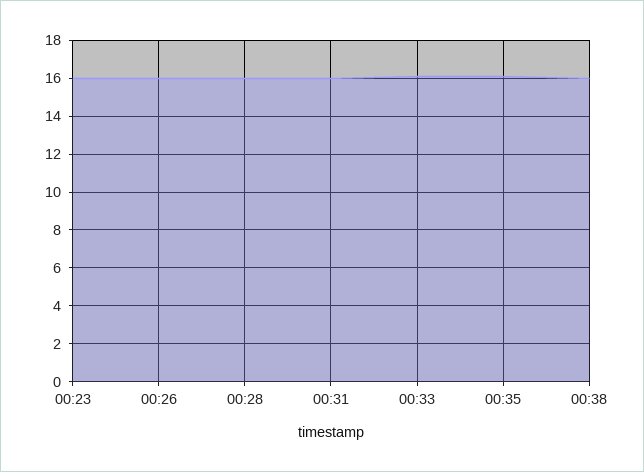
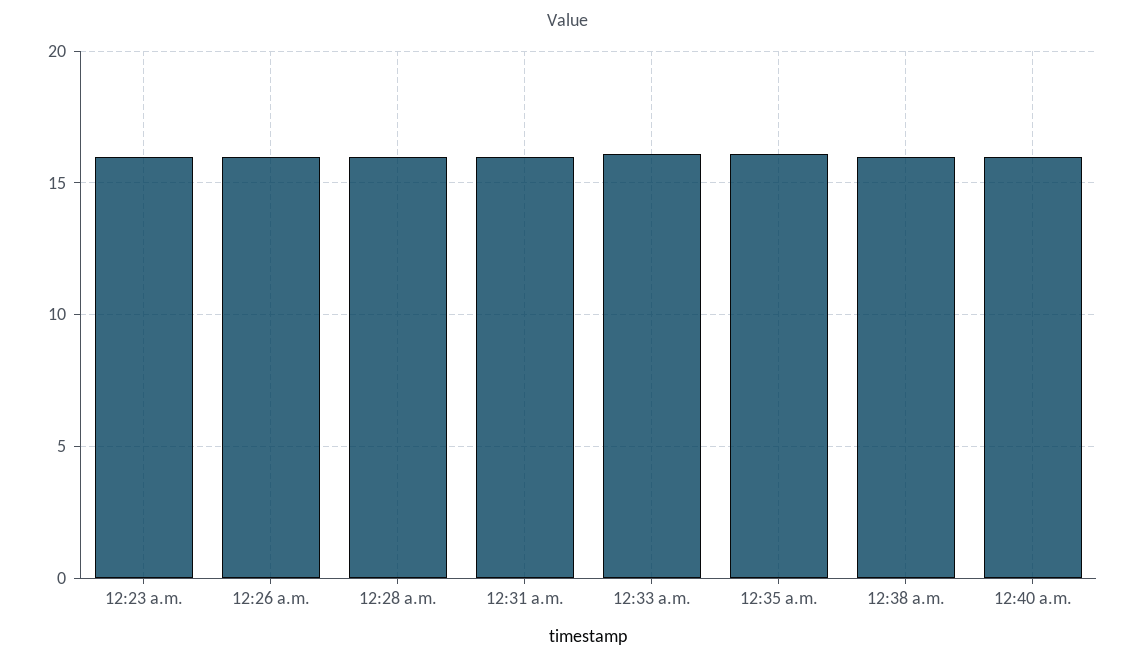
12:40 a.m.: none -> 16

